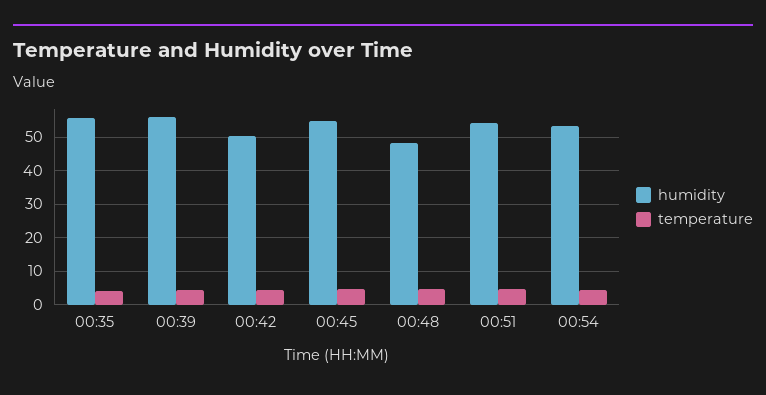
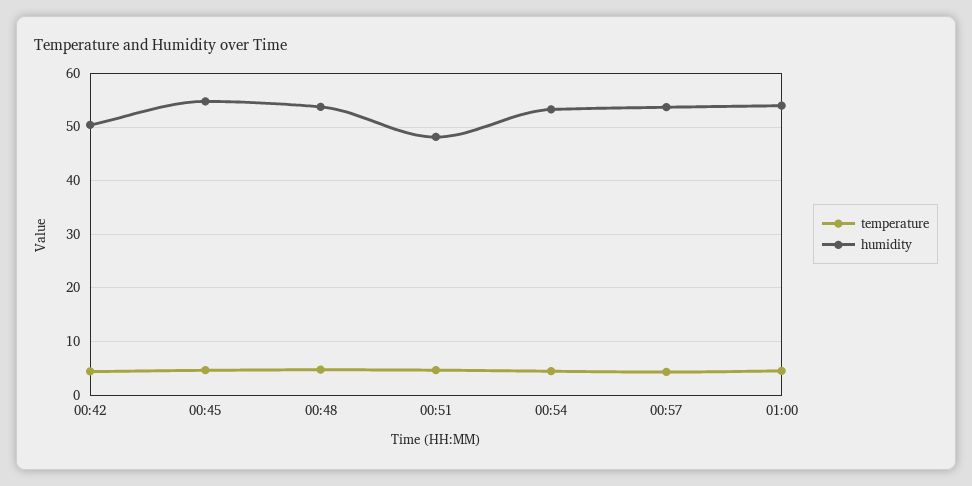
humidity, 00:35: 56 -> none
temperature, 00:35: 4 -> none
humidity, 00:39: 56 -> none
temperature, 00:39: 4 -> none
humidity, 00:48: 48 -> 54
humidity, 00:51: 54 -> 48
temperature, 00:57: none -> 4
humidity, 00:57: none -> 54
temperature, 01:00: none -> 4
humidity, 01:00: none -> 54

